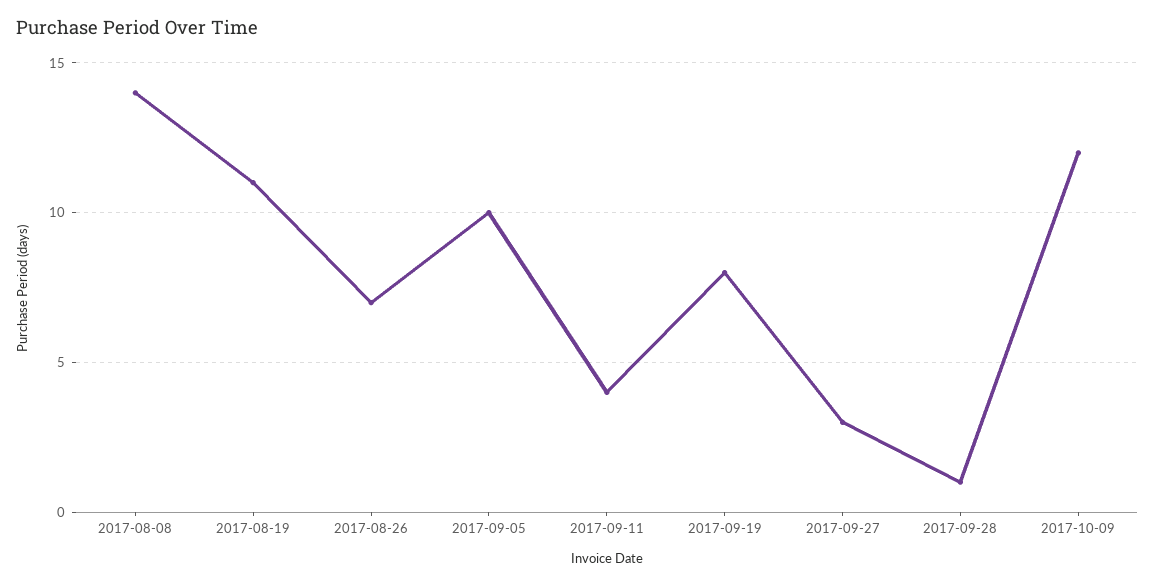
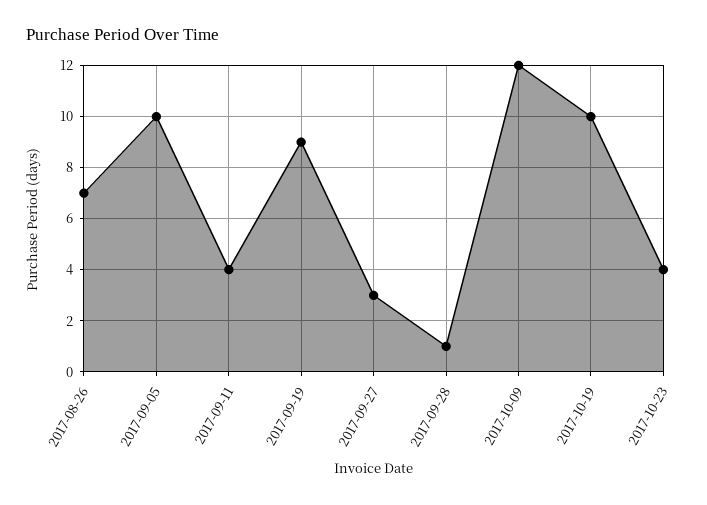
2017-08-08: 14 -> none
2017-08-19: 11 -> none
2017-09-19: 8 -> 9
2017-10-19: none -> 10
2017-10-23: none -> 4

